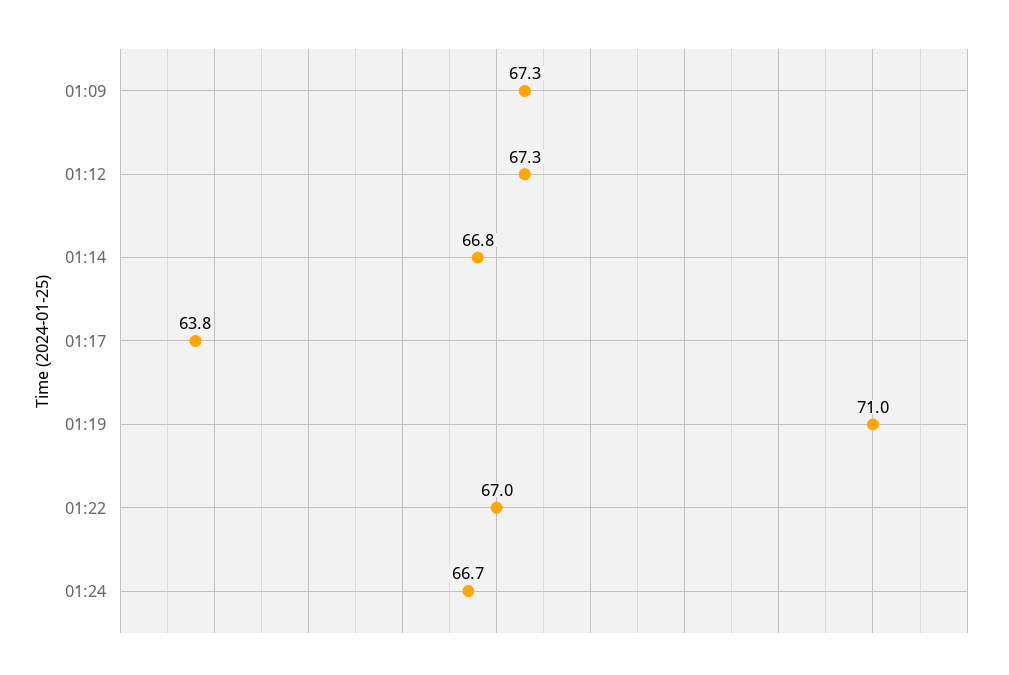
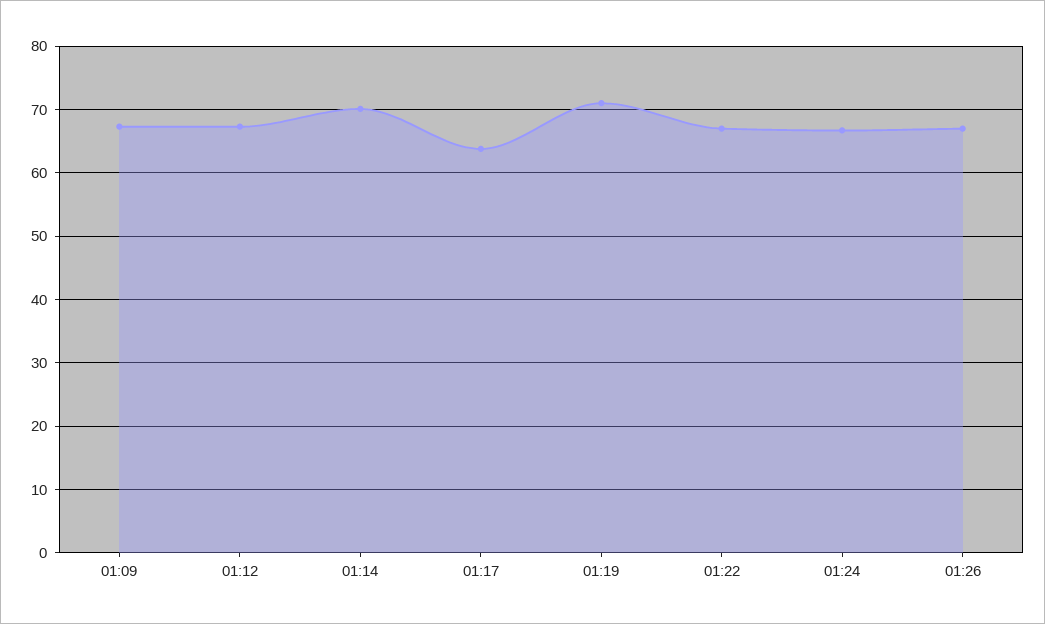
01:14: 66.8 -> 70
01:26: none -> 67

